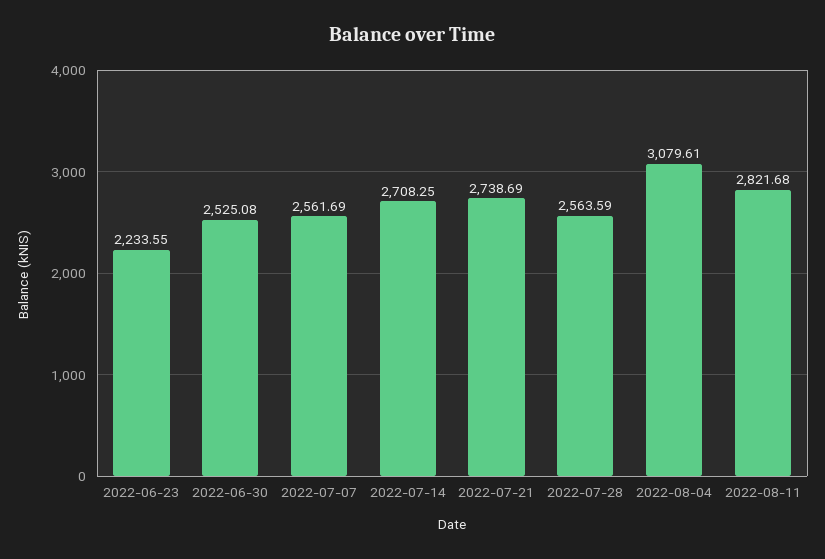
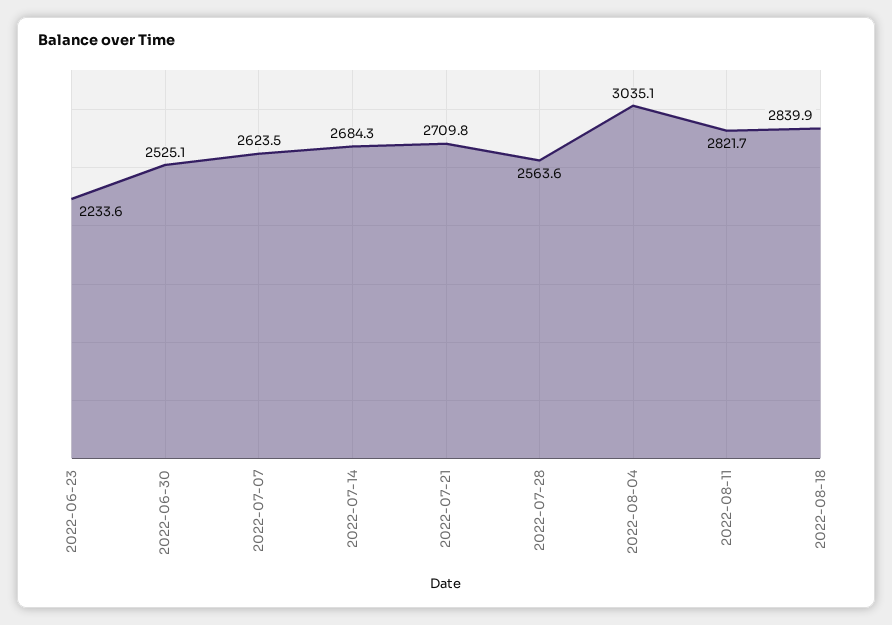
2022-07-07: 2561.69 -> 2623.5
2022-07-14: 2708.25 -> 2684.3
2022-07-21: 2738.69 -> 2709.8
2022-08-04: 3079.61 -> 3035.1
2022-08-18: none -> 2839.9

